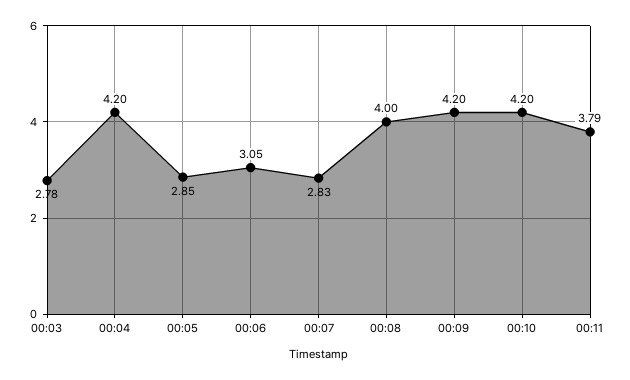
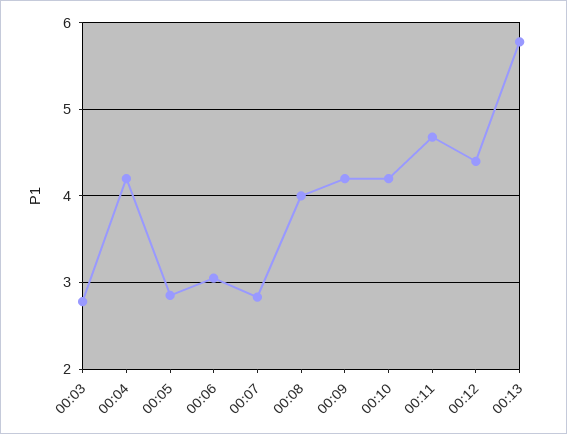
00:11: 3.79 -> 4.7
00:12: none -> 4.4
00:13: none -> 5.8

